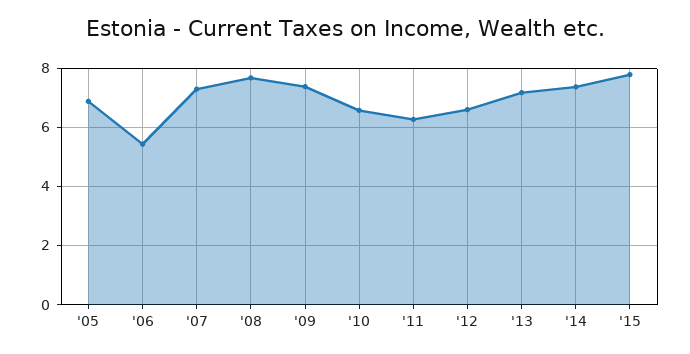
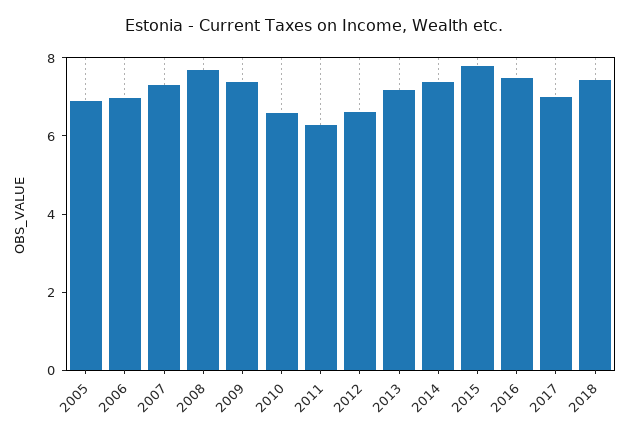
'06: 5.5 -> 7
2016: none -> 7.5
2017: none -> 7
2018: none -> 7.5

